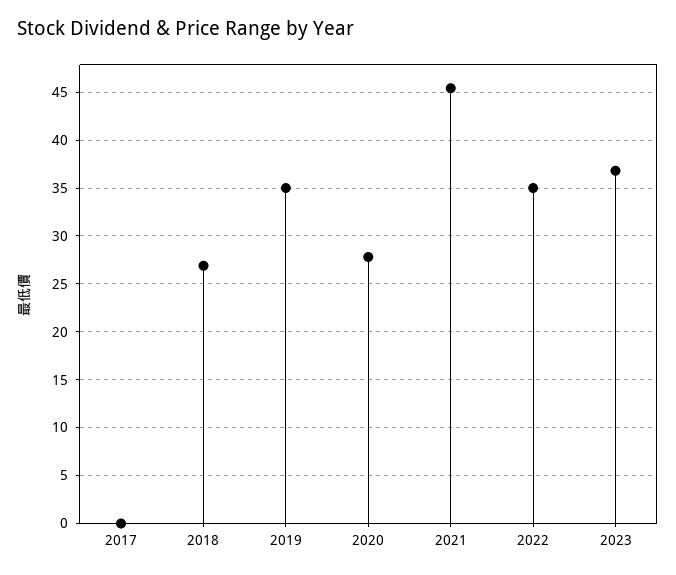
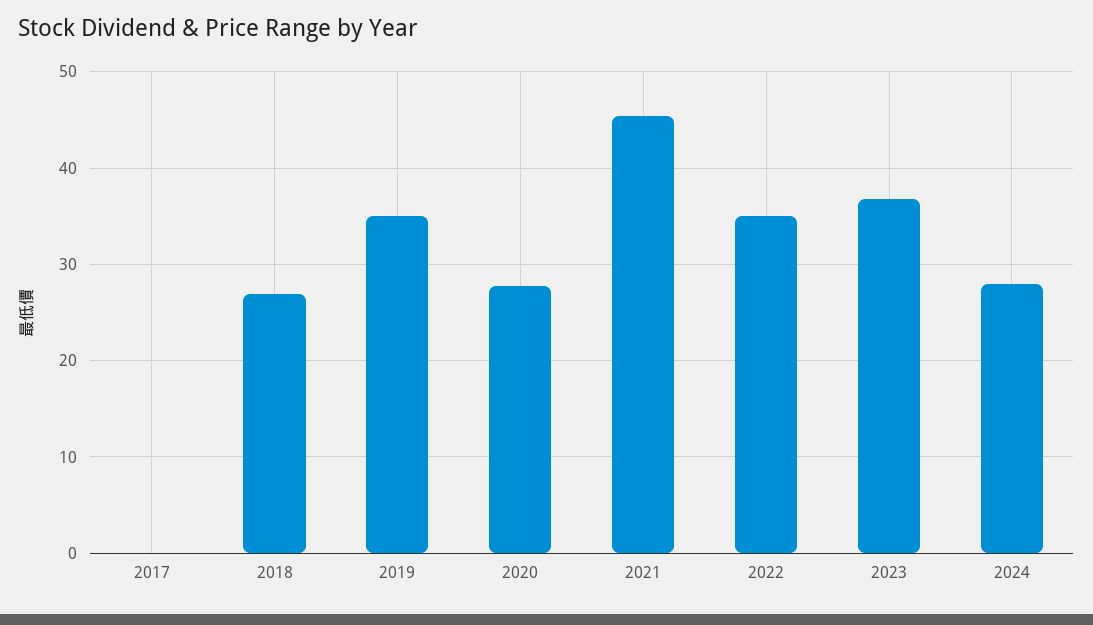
2024: none -> 28

